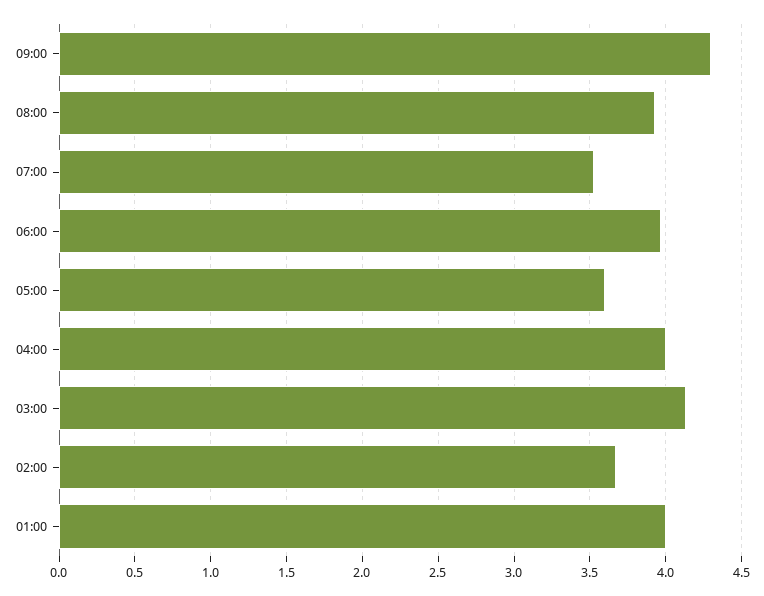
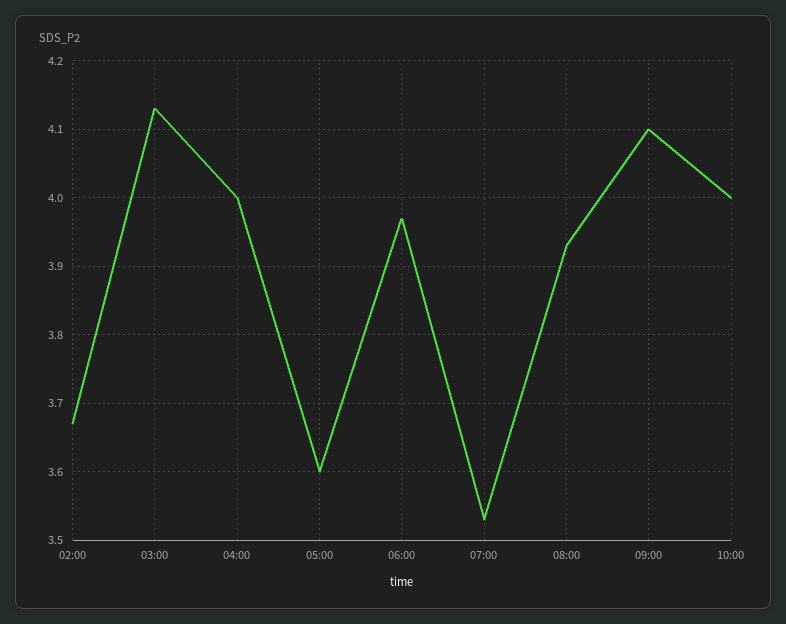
09:00: 4.3 -> 4.1
01:00: 4 -> none
10:00: none -> 4

